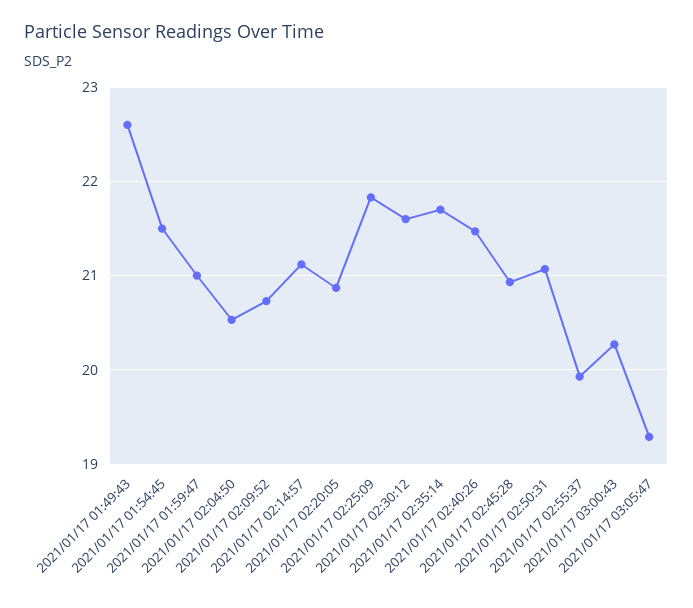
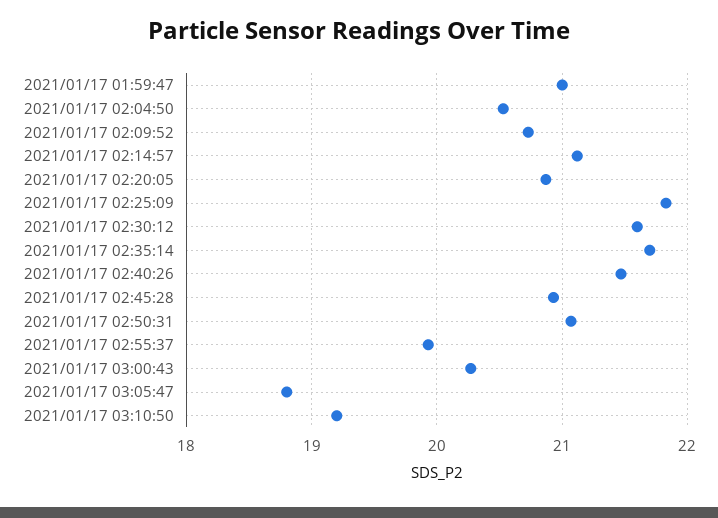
2021/01/17 01:49:43: 22.6 -> none
2021/01/17 01:54:45: 21.5 -> none
2021/01/17 03:05:47: 19.3 -> 18.8
2021/01/17 03:10:50: none -> 19.2

